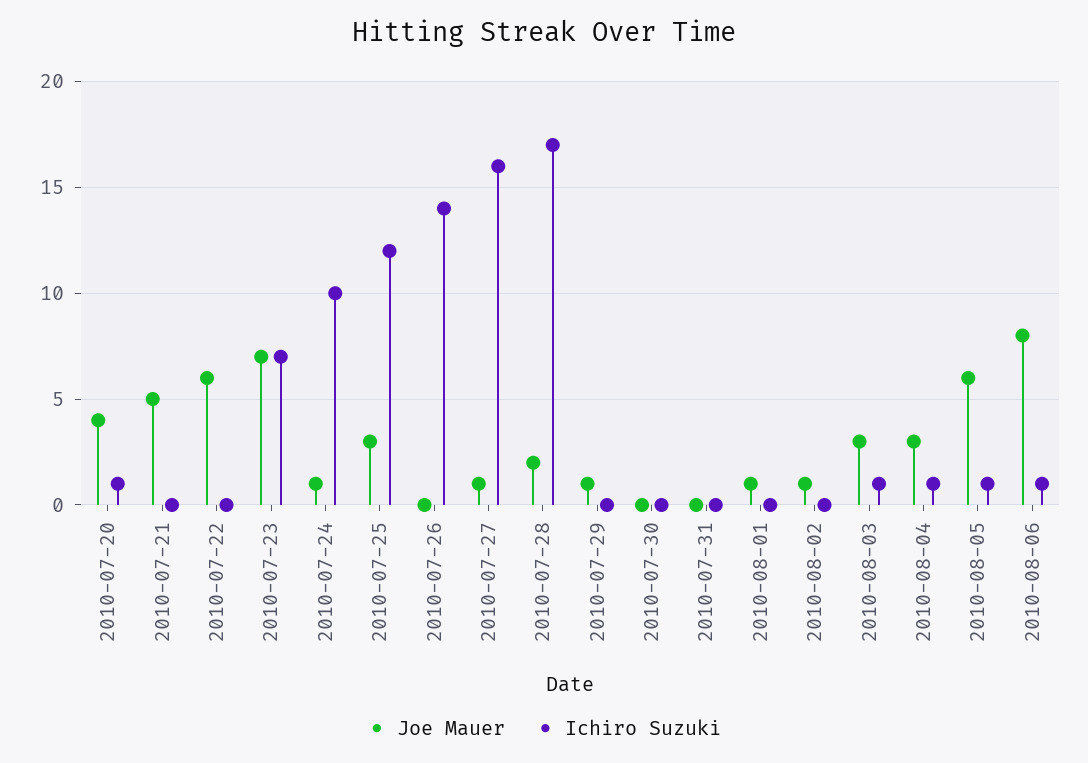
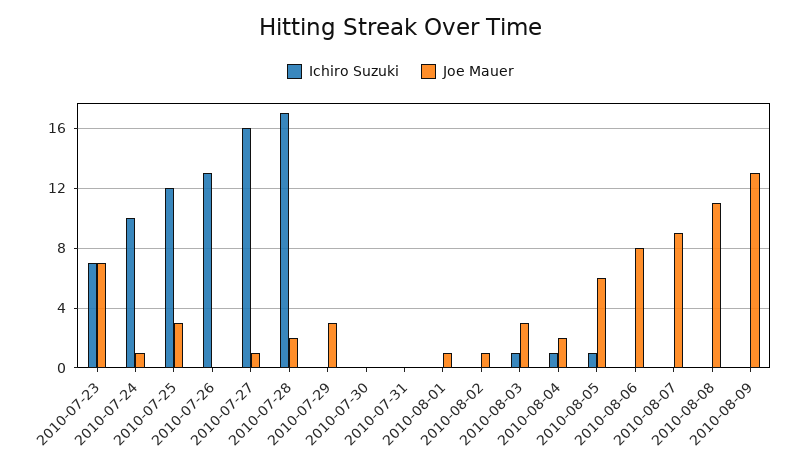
Joe Mauer, 2010-07-20: 4 -> none
Ichiro Suzuki, 2010-07-20: 1 -> none
Joe Mauer, 2010-07-21: 5 -> none
Ichiro Suzuki, 2010-07-21: 0 -> none
Joe Mauer, 2010-07-22: 6 -> none
Ichiro Suzuki, 2010-07-22: 0 -> none
Ichiro Suzuki, 2010-07-26: 14 -> 13
Joe Mauer, 2010-07-29: 1 -> 3
Joe Mauer, 2010-08-04: 3 -> 2
Ichiro Suzuki, 2010-08-06: 1 -> 0
Ichiro Suzuki, 2010-08-07: none -> 0
Joe Mauer, 2010-08-07: none -> 9
Ichiro Suzuki, 2010-08-08: none -> 0
Joe Mauer, 2010-08-08: none -> 11
Ichiro Suzuki, 2010-08-09: none -> 0
Joe Mauer, 2010-08-09: none -> 13

